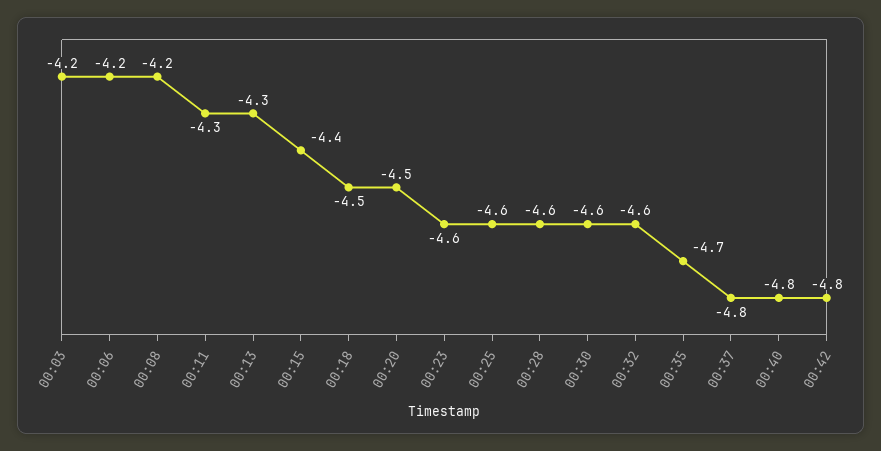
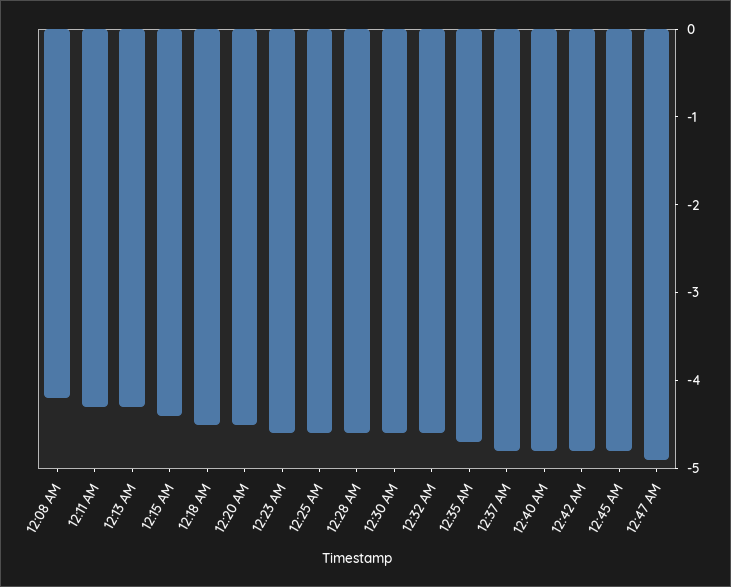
00:03: -4.2 -> none
00:06: -4.2 -> none
12:45 AM: none -> -4.8
12:47 AM: none -> -4.9

